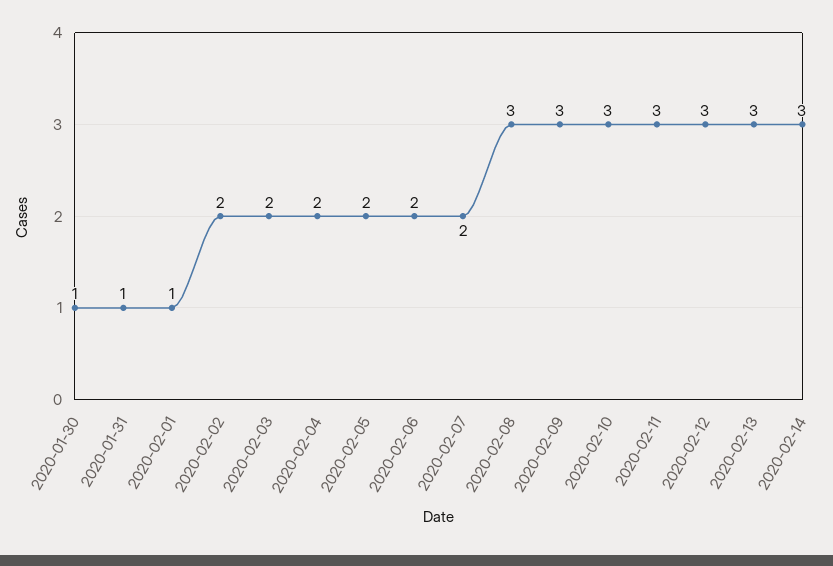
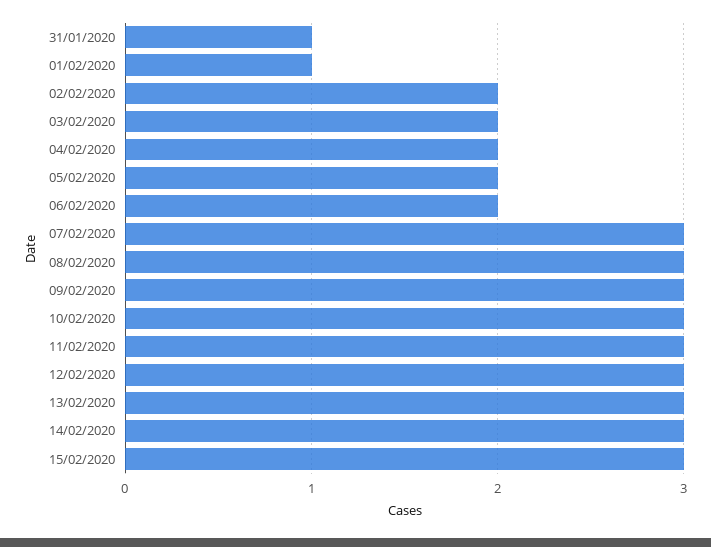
2020-01-30: 1 -> none
2020-02-07: 2 -> 3
15/02/2020: none -> 3

